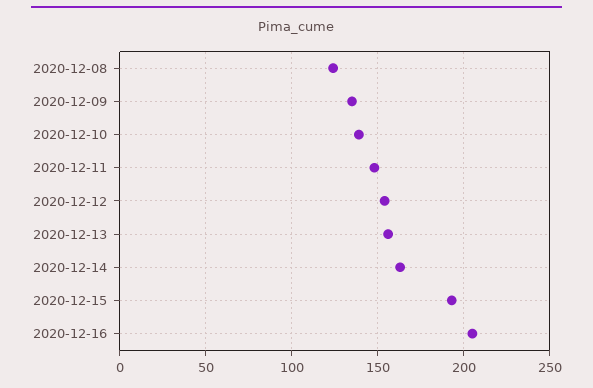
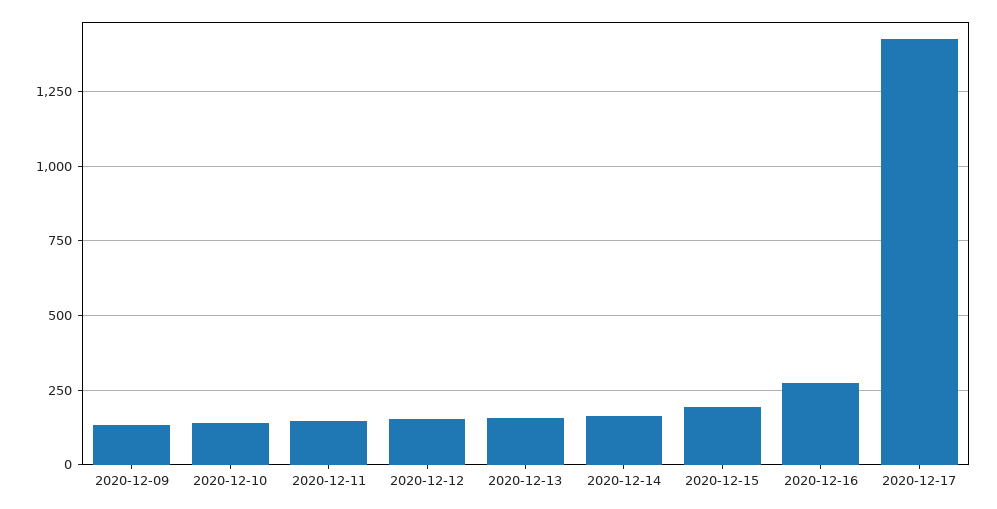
2020-12-08: 125 -> none
2020-12-16: 205 -> 275
2020-12-17: none -> 1425

